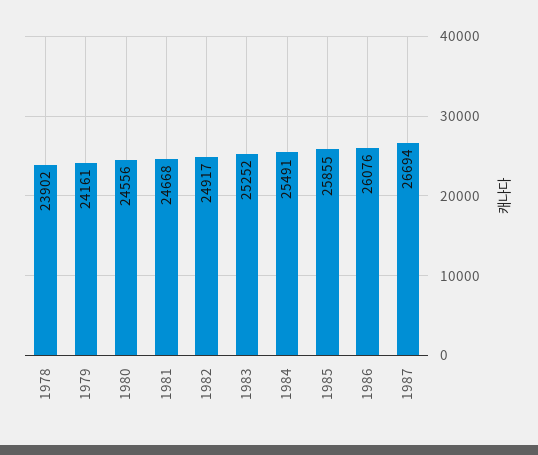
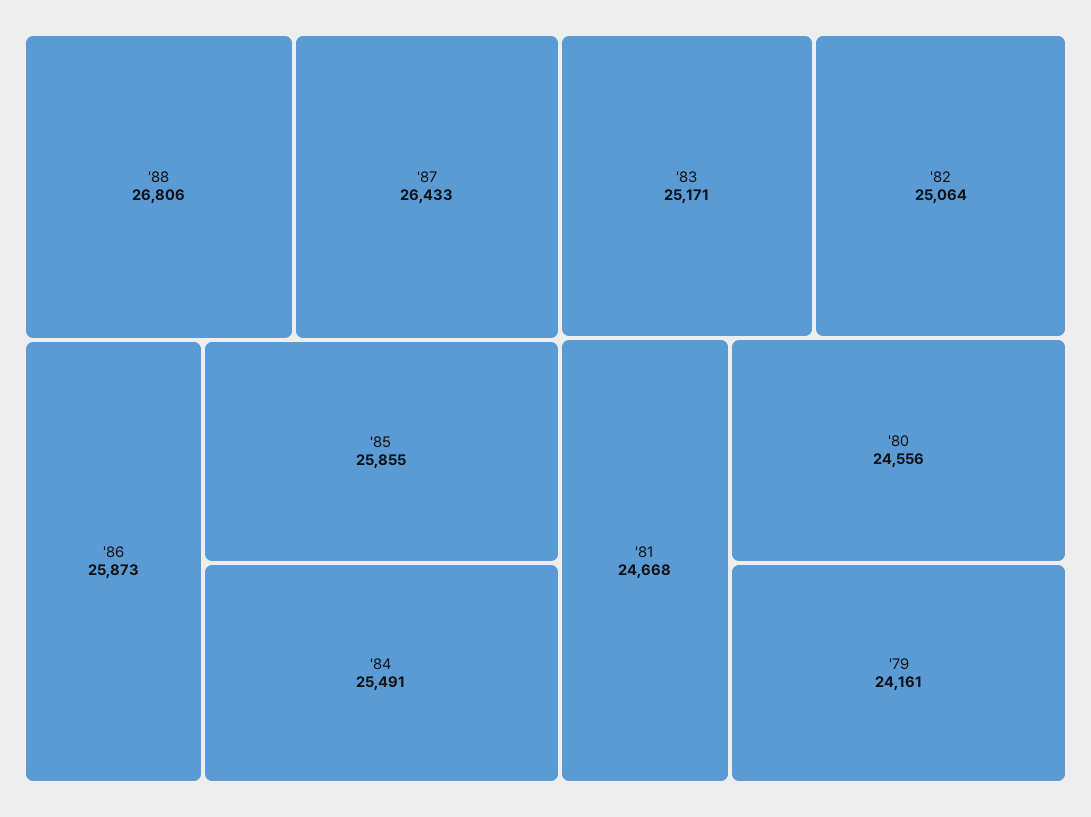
1978: 23902 -> none
1982: 24917 -> 25064
1983: 25252 -> 25171
1986: 26076 -> 25873
1987: 26694 -> 26433
'88: none -> 26806

